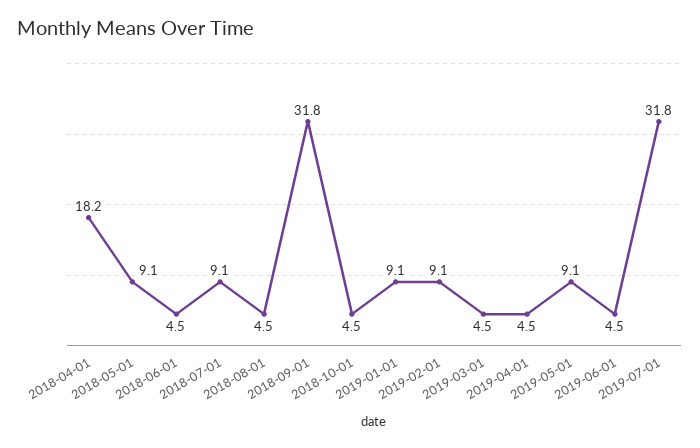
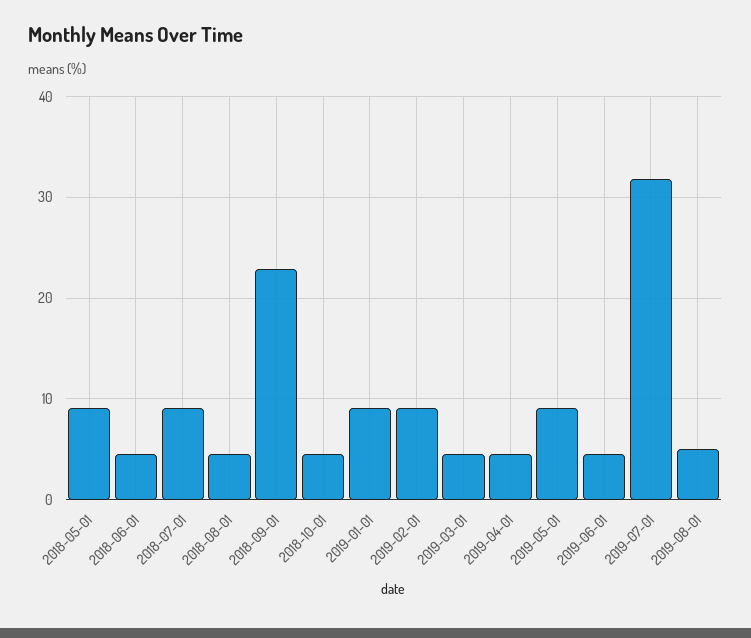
2018-04-01: 18.2 -> none
2018-09-01: 31.8 -> 23
2019-08-01: none -> 5

